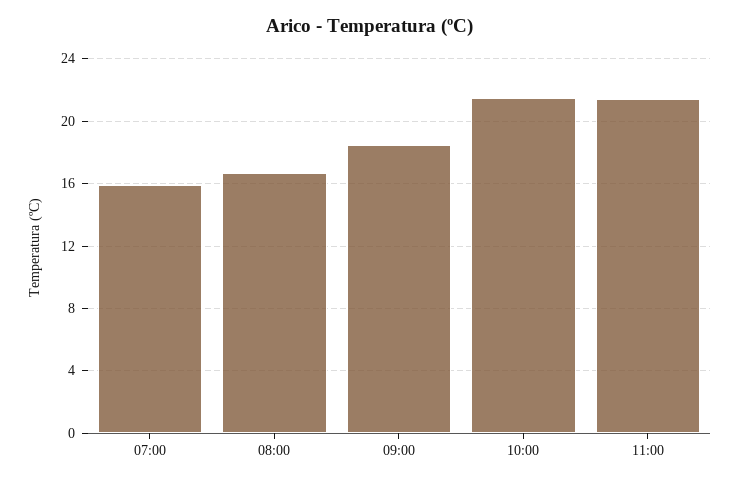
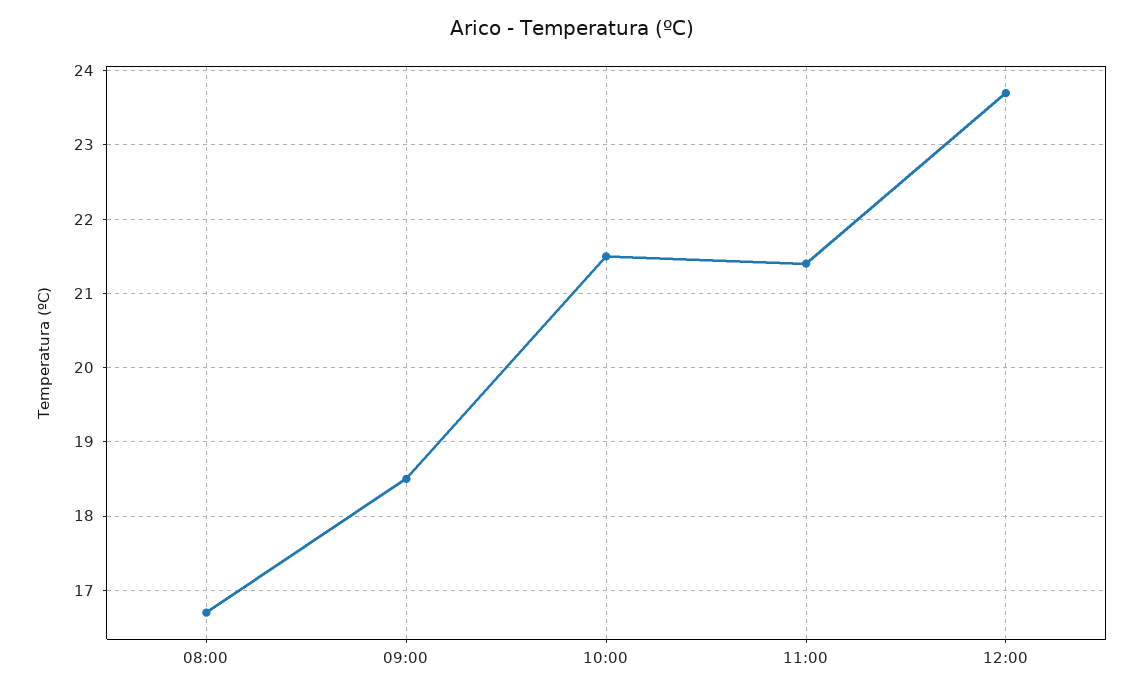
07:00: 16 -> none
12:00: none -> 23.7

